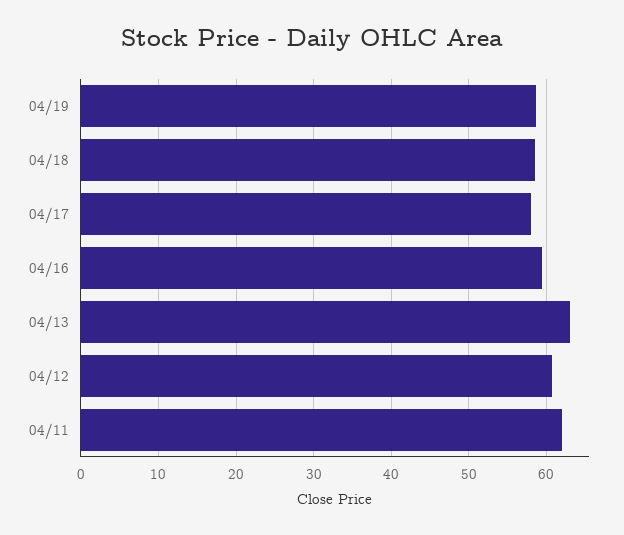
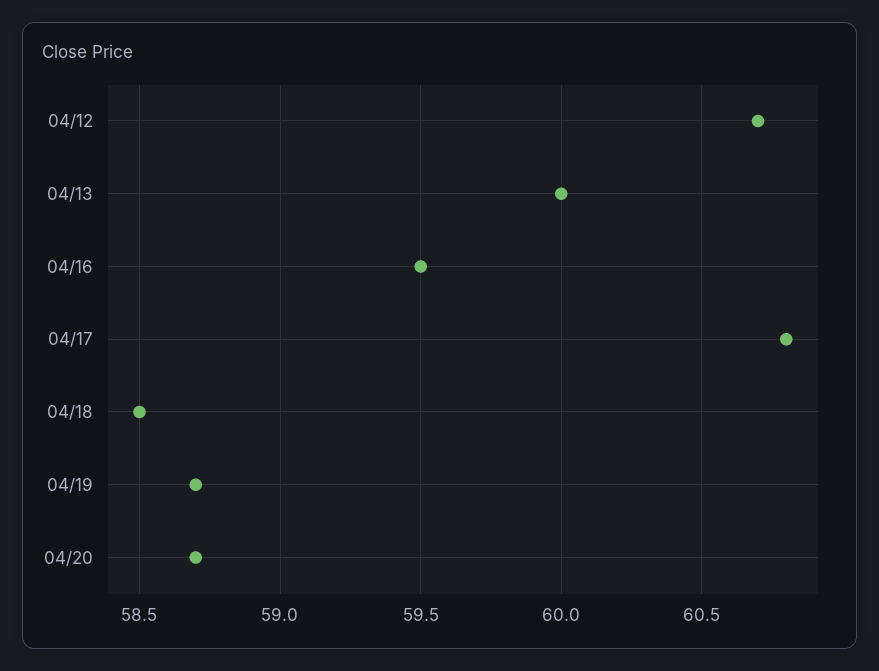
04/17: 58 -> 60.8
04/13: 63 -> 60
04/11: 62 -> none
04/20: none -> 58.7

